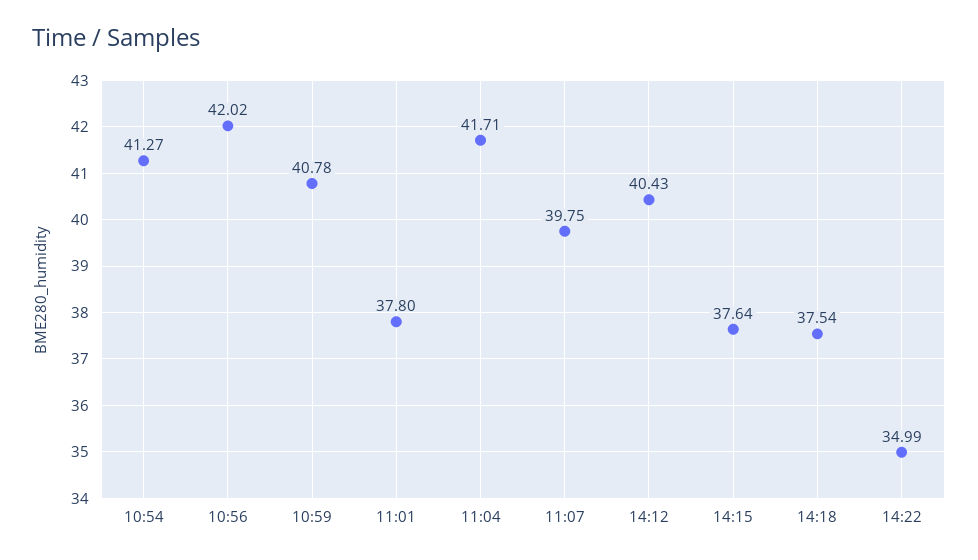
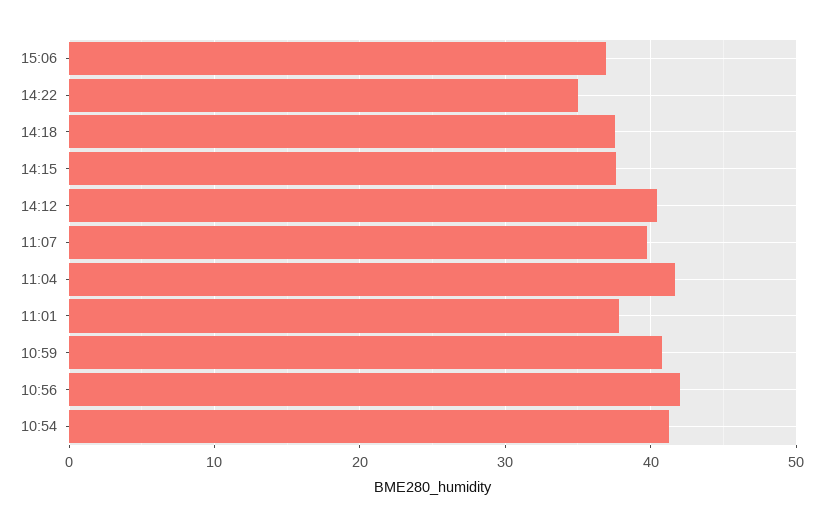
15:06: none -> 37

